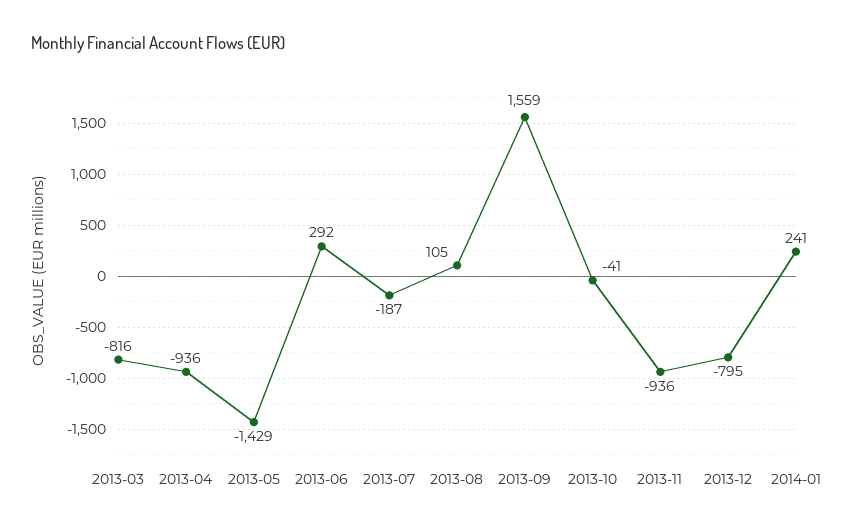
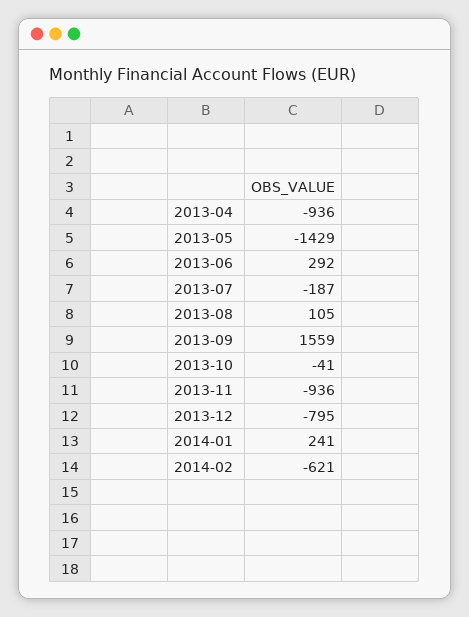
2013-03: -816 -> none
2014-02: none -> -621

